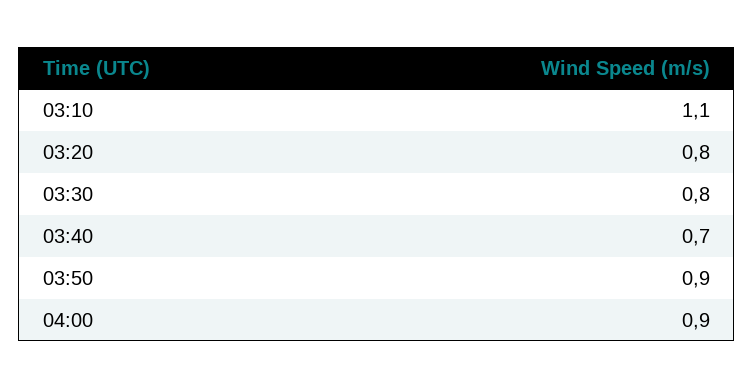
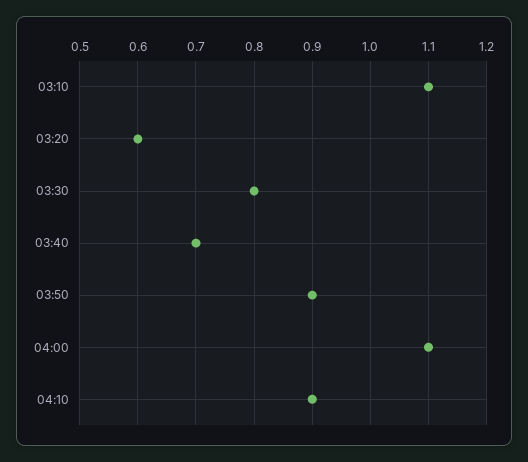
03:20: 0.8 -> 0.6
04:00: 0.9 -> 1.1
04:10: none -> 0.9

